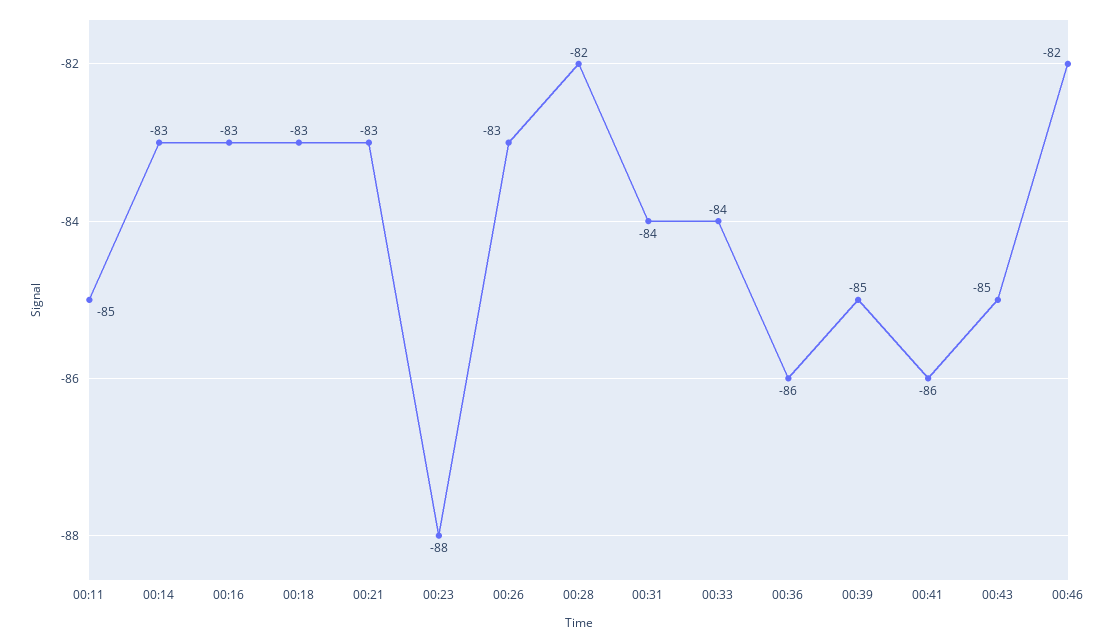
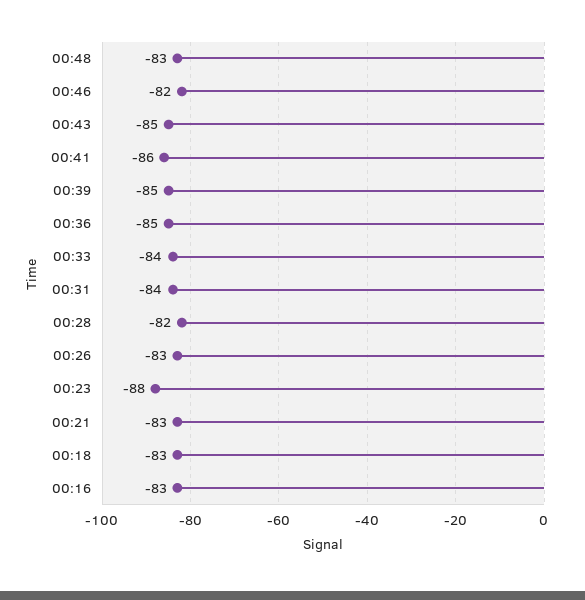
00:11: -85 -> none
00:14: -83 -> none
00:36: -86 -> -85
00:48: none -> -83

